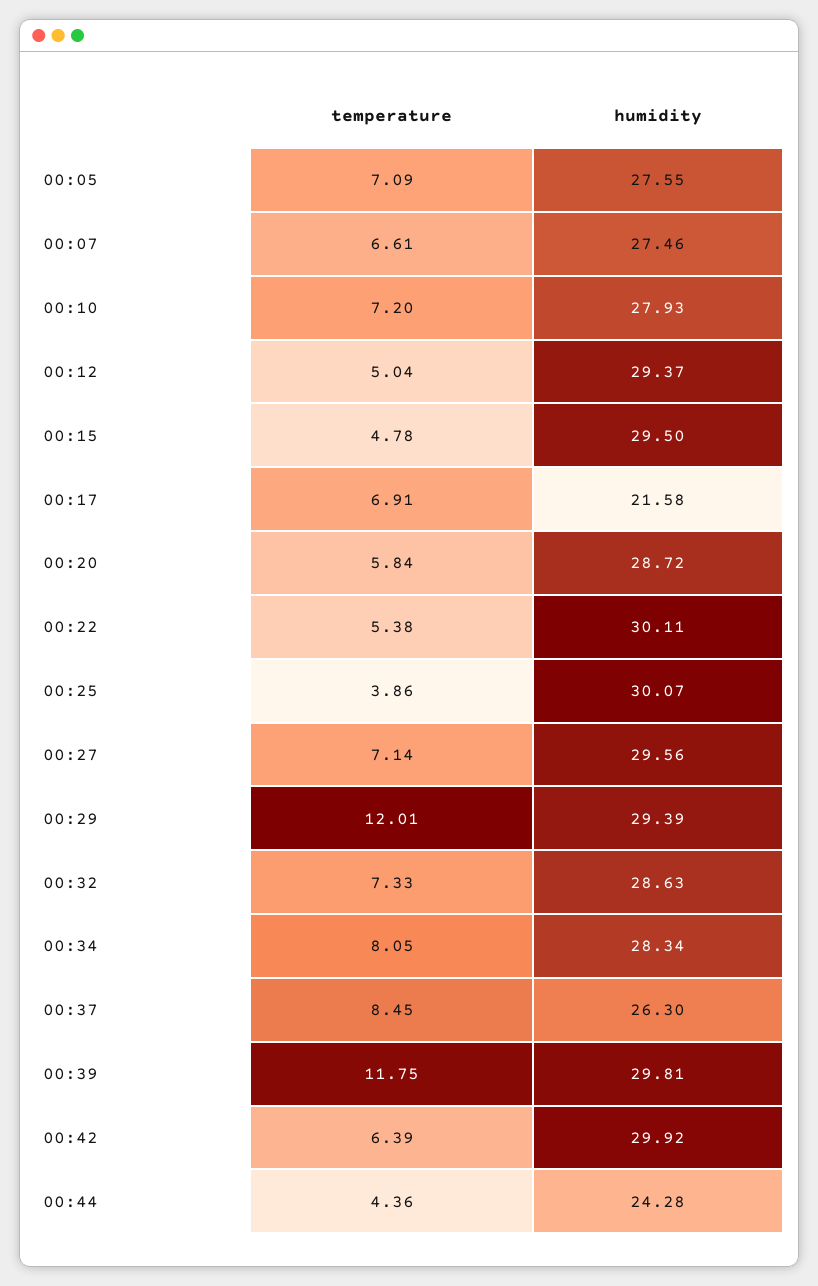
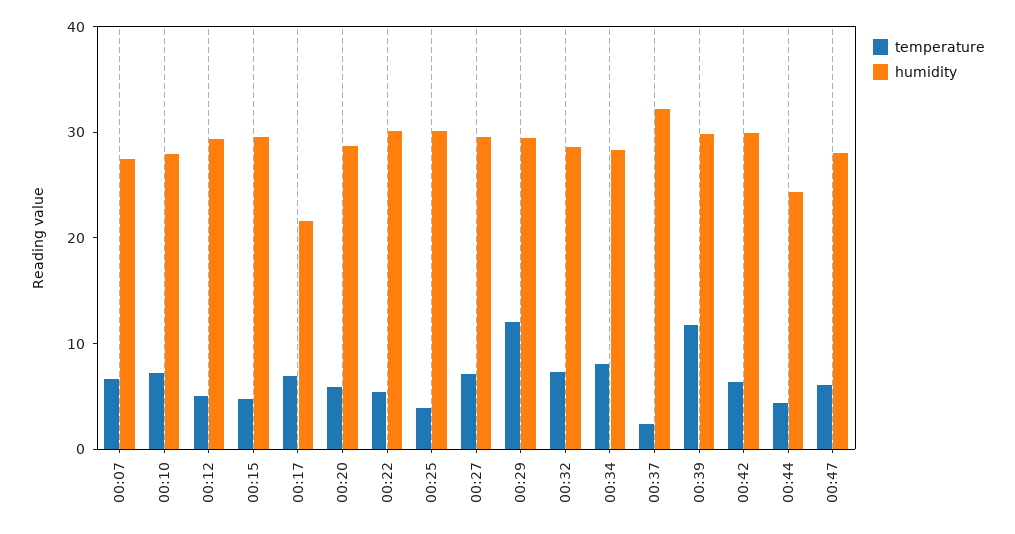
temperature, 00:05: 7.09 -> none
humidity, 00:05: 27.55 -> none
temperature, 00:37: 8.45 -> 2
humidity, 00:37: 26.3 -> 32
temperature, 00:47: none -> 6
humidity, 00:47: none -> 28

